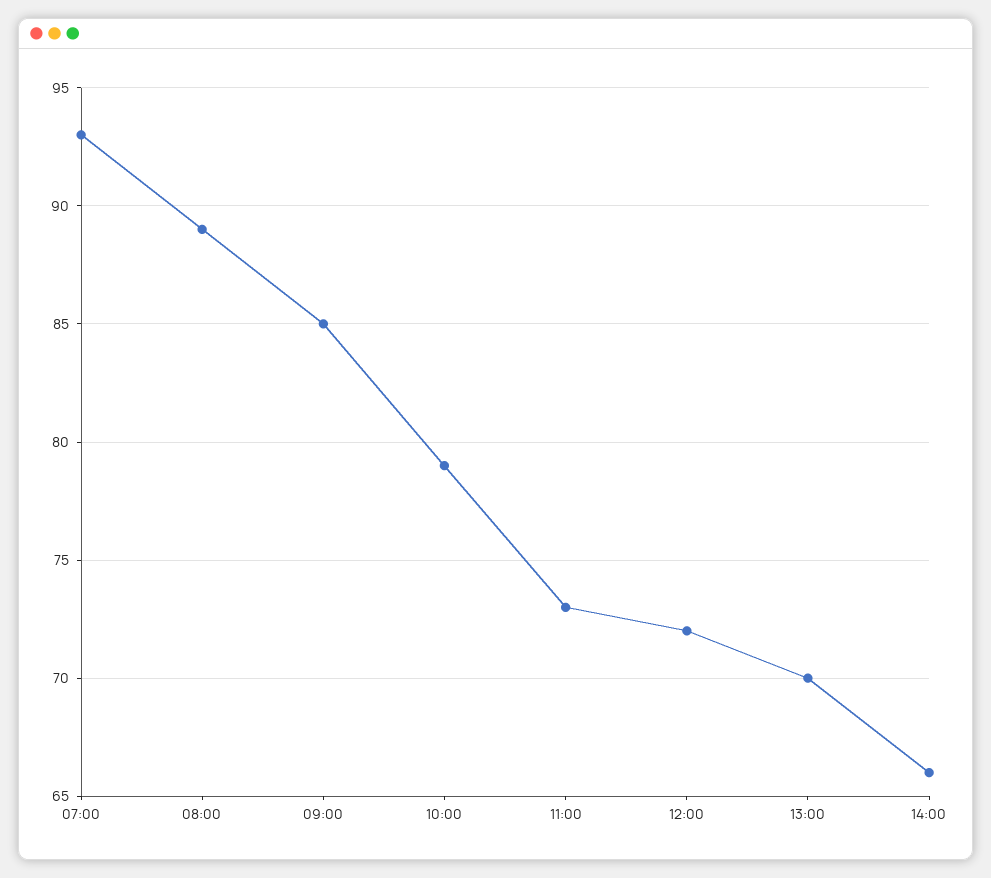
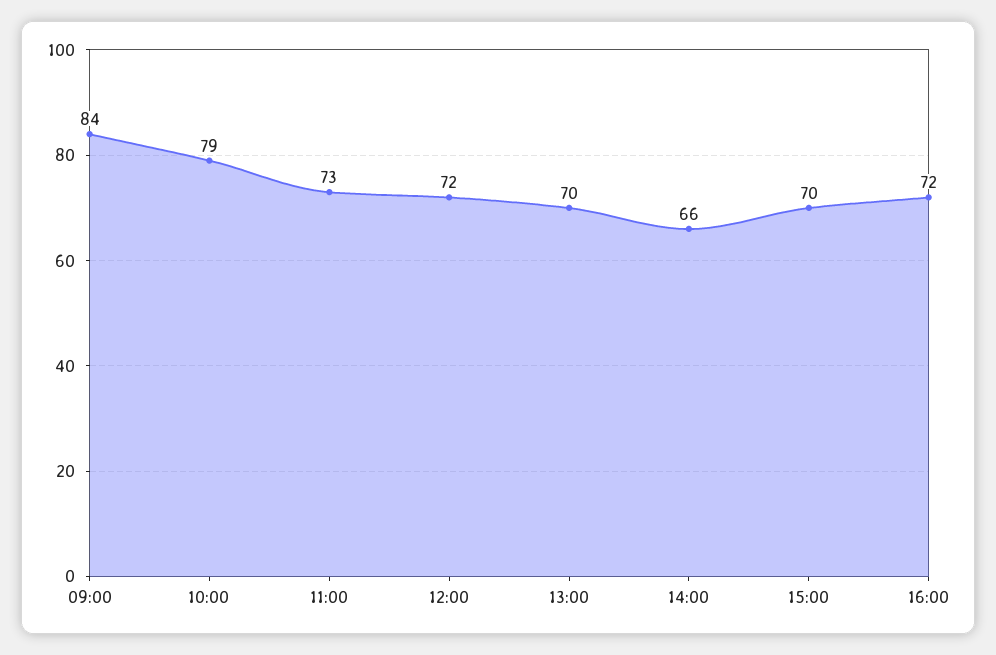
07:00: 93 -> none
08:00: 89 -> none
09:00: 85 -> 84
15:00: none -> 70
16:00: none -> 72

